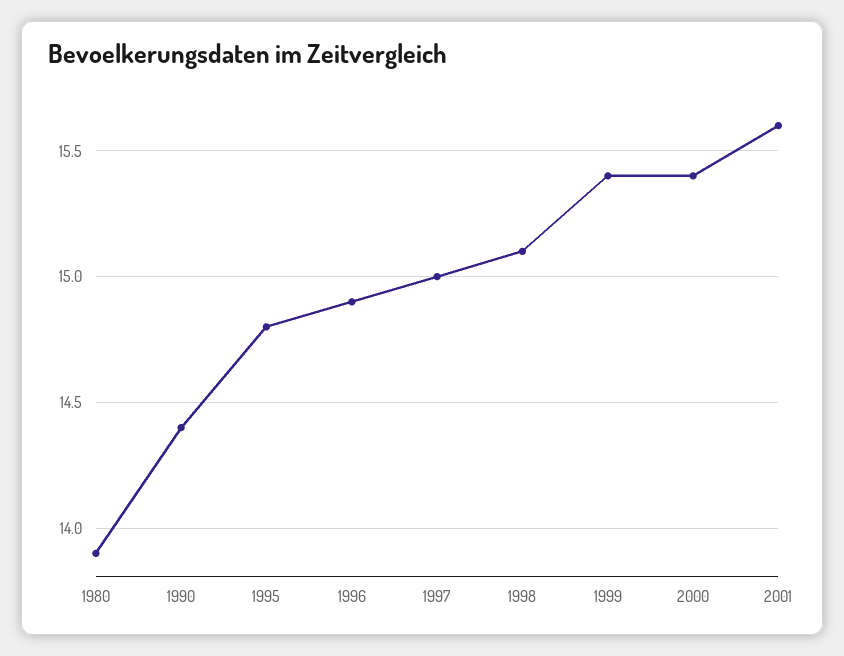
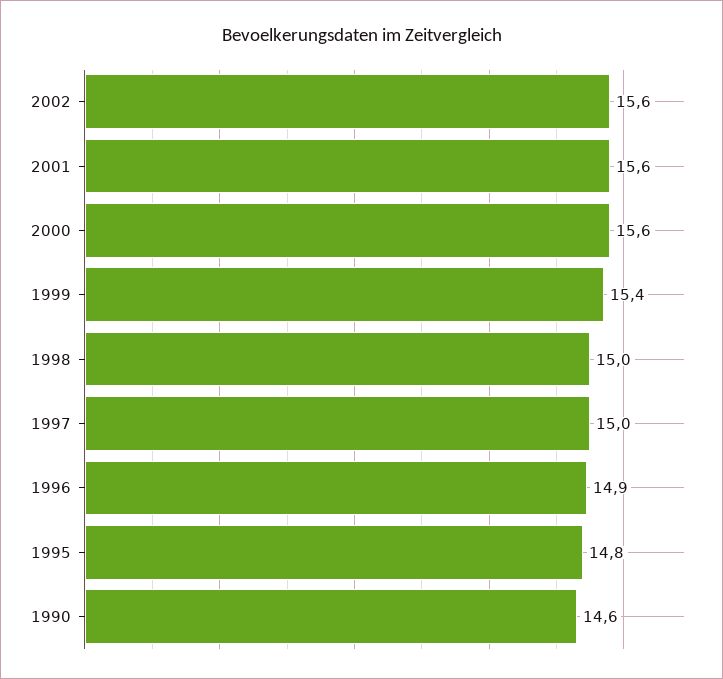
1980: 13.9 -> none
1990: 14.4 -> 14.6
1998: 15.1 -> 15
2000: 15.4 -> 15.6
2002: none -> 15.6

